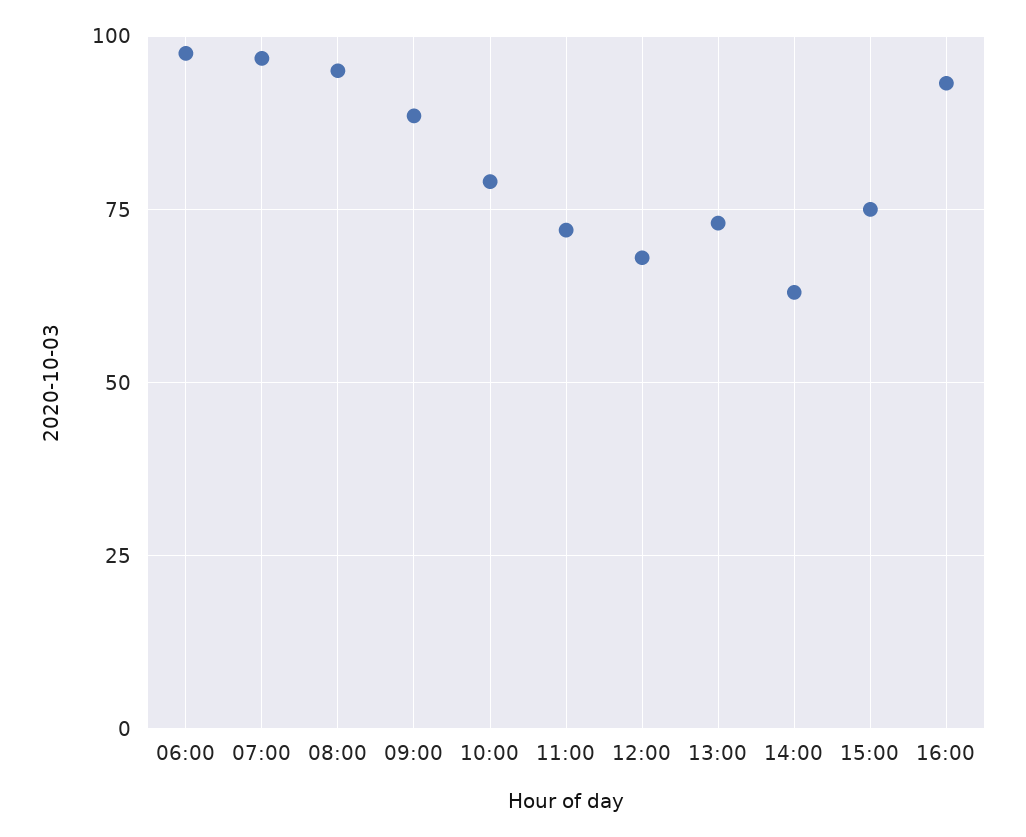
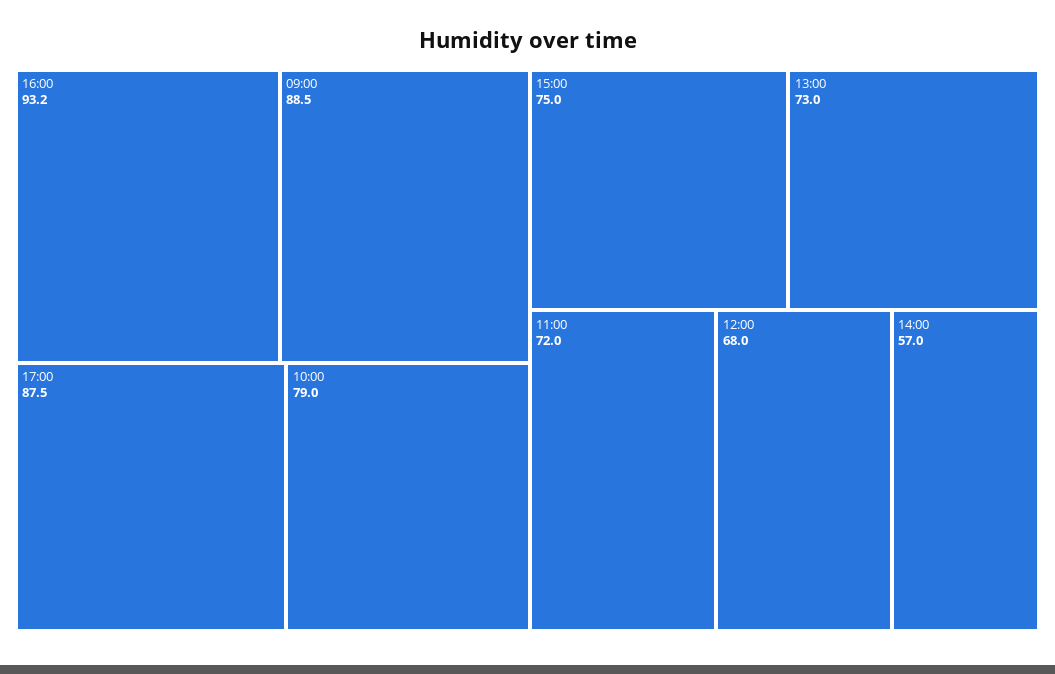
06:00: 97.5 -> none
07:00: 97.5 -> none
08:00: 95 -> none
14:00: 62.5 -> 57
17:00: none -> 87.5

